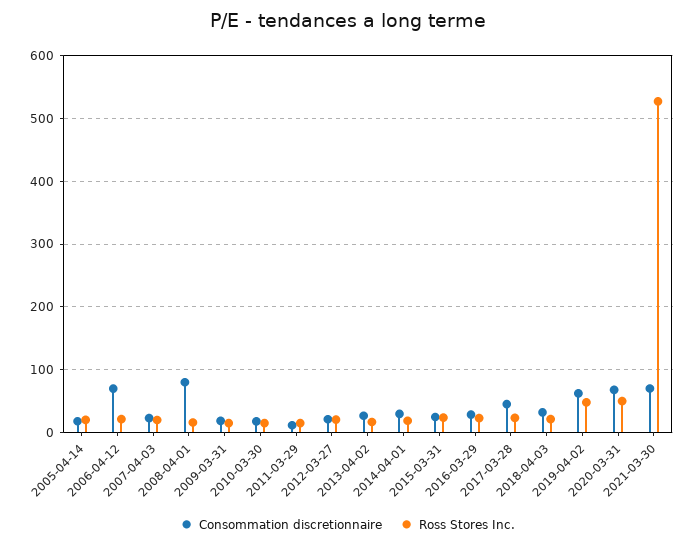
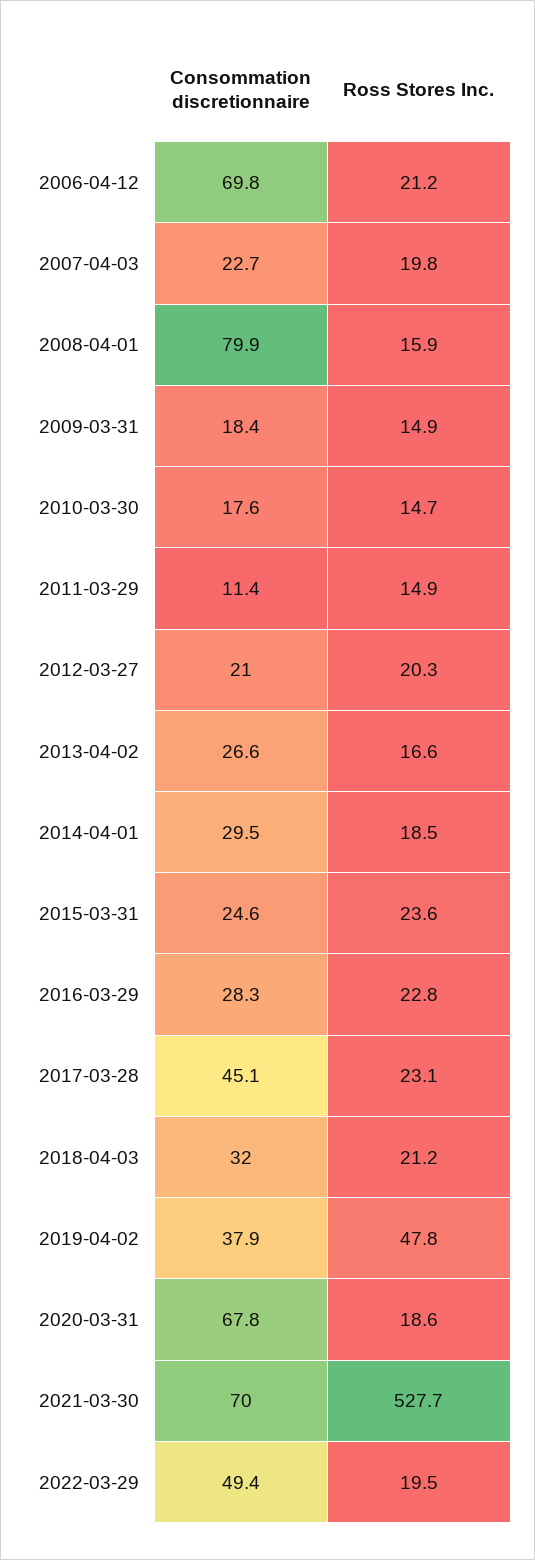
Consommation discretionnaire, 2005-04-14: 20 -> none
Ross Stores Inc., 2005-04-14: 20 -> none
Consommation discretionnaire, 2019-04-02: 60 -> 37.9
Ross Stores Inc., 2020-03-31: 50 -> 18.6
Consommation discretionnaire, 2022-03-29: none -> 49.4
Ross Stores Inc., 2022-03-29: none -> 19.5

